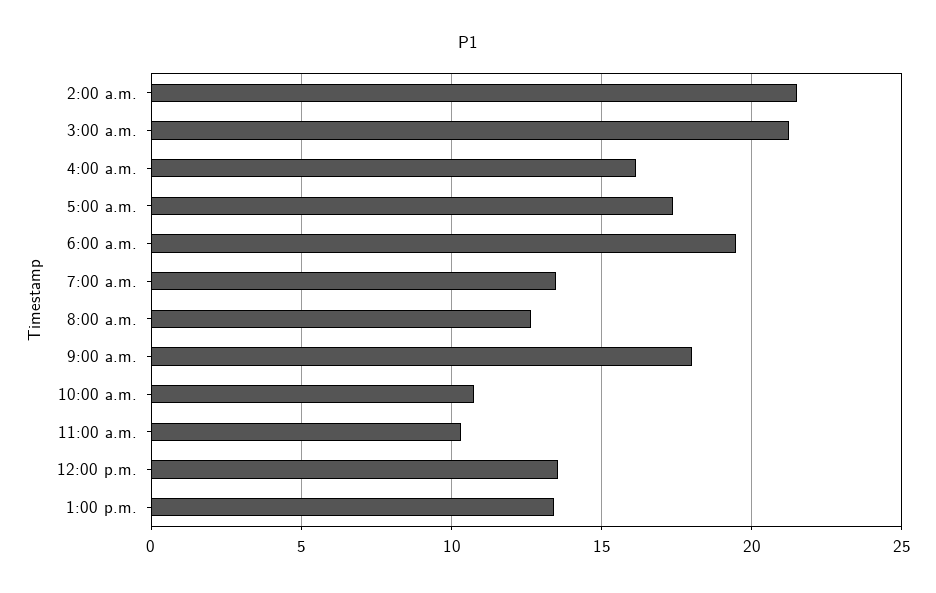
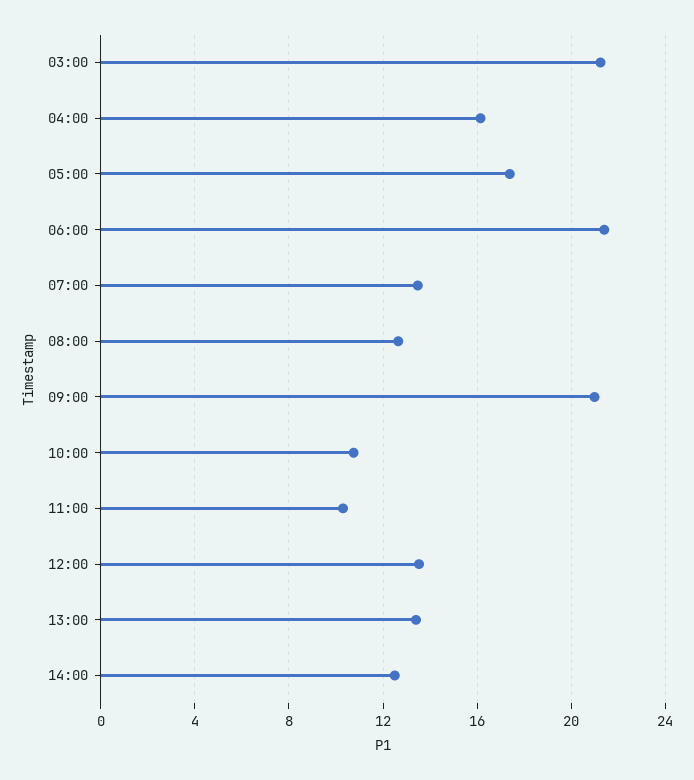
2:00 a.m.: 21.5 -> none
6:00 a.m.: 19.5 -> 21.5
9:00 a.m.: 18 -> 21
14:00: none -> 12.5

